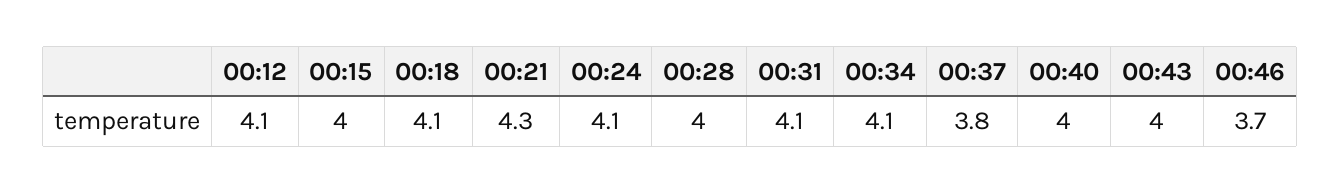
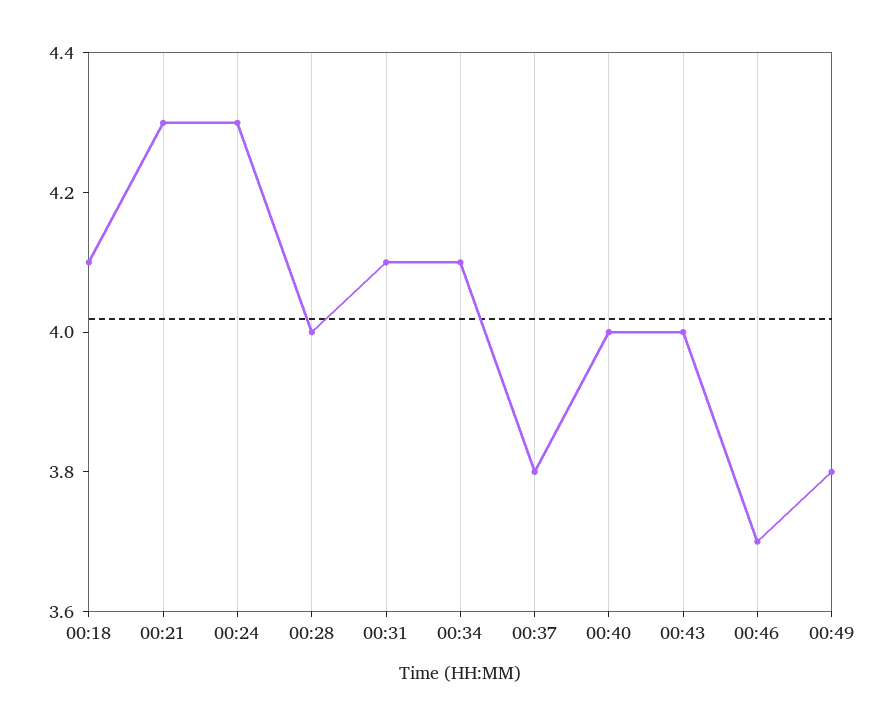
00:12: 4.1 -> none
00:15: 4 -> none
00:24: 4.1 -> 4.3
00:49: none -> 3.8

